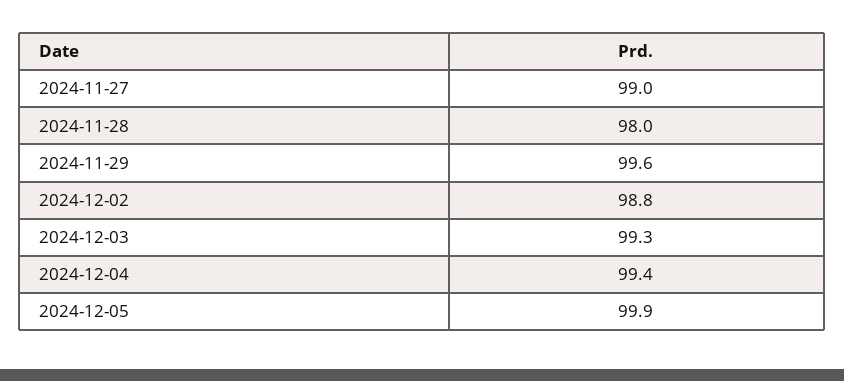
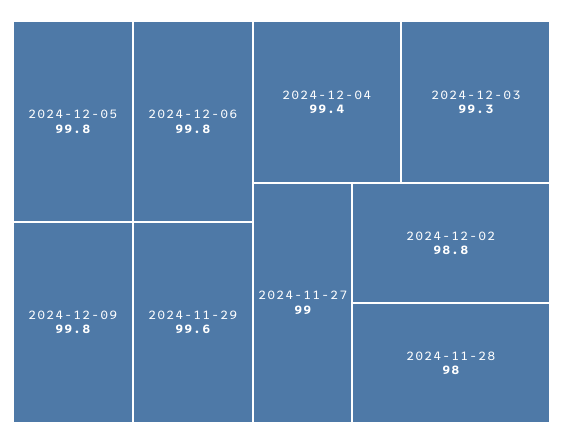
2024-12-05: 99.9 -> 99.8
2024-12-06: none -> 99.8
2024-12-09: none -> 99.8

